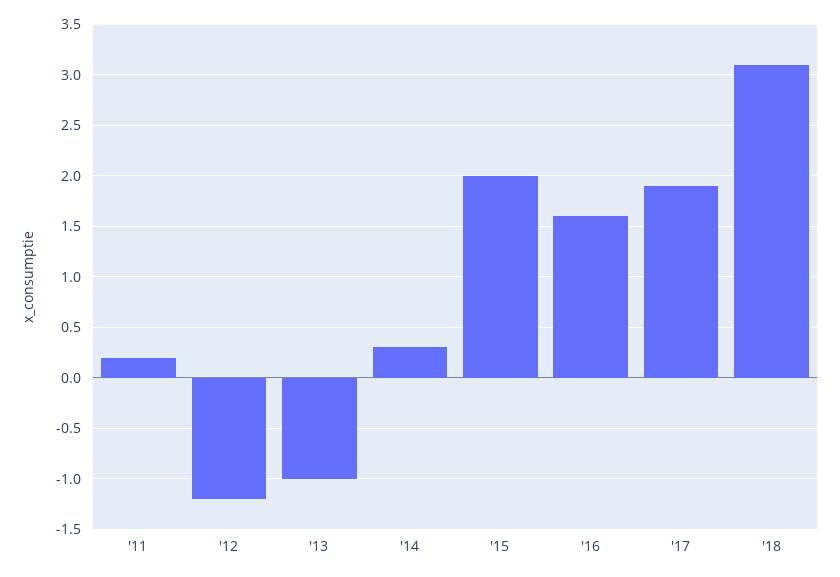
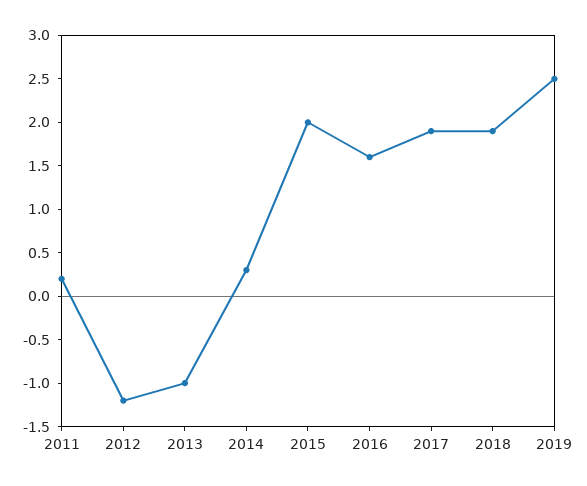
'18: 3.1 -> 1.9
2019: none -> 2.5

